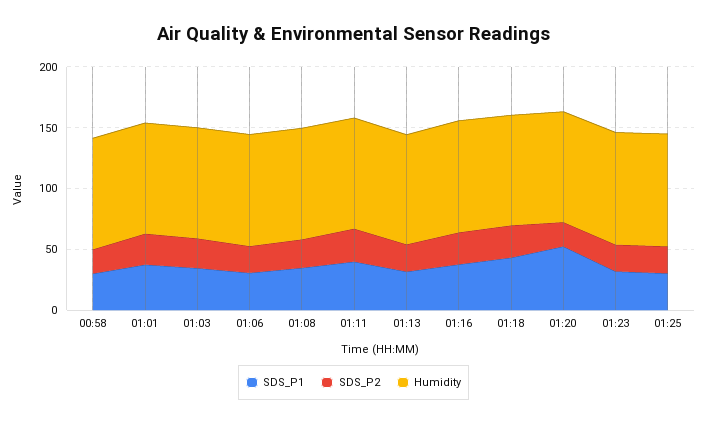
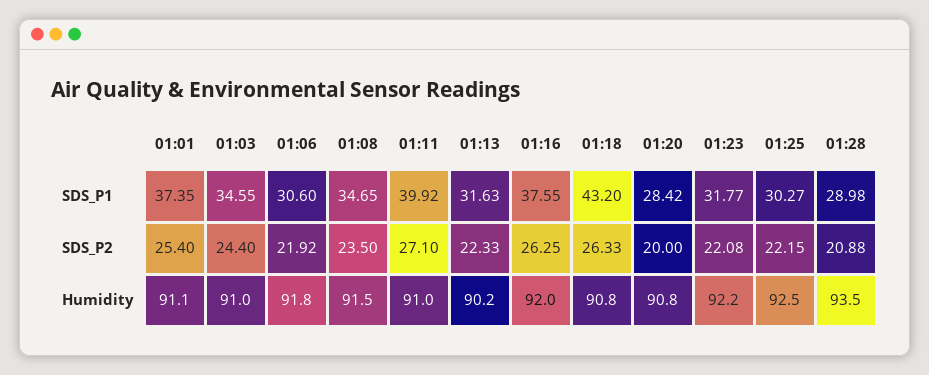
SDS_P1, 00:58: 30 -> none
SDS_P2, 00:58: 20 -> none
Humidity, 00:58: 90 -> none
SDS_P1, 01:20: 50 -> 28.42
SDS_P1, 01:28: none -> 28.98
SDS_P2, 01:28: none -> 20.88
Humidity, 01:28: none -> 93.5

